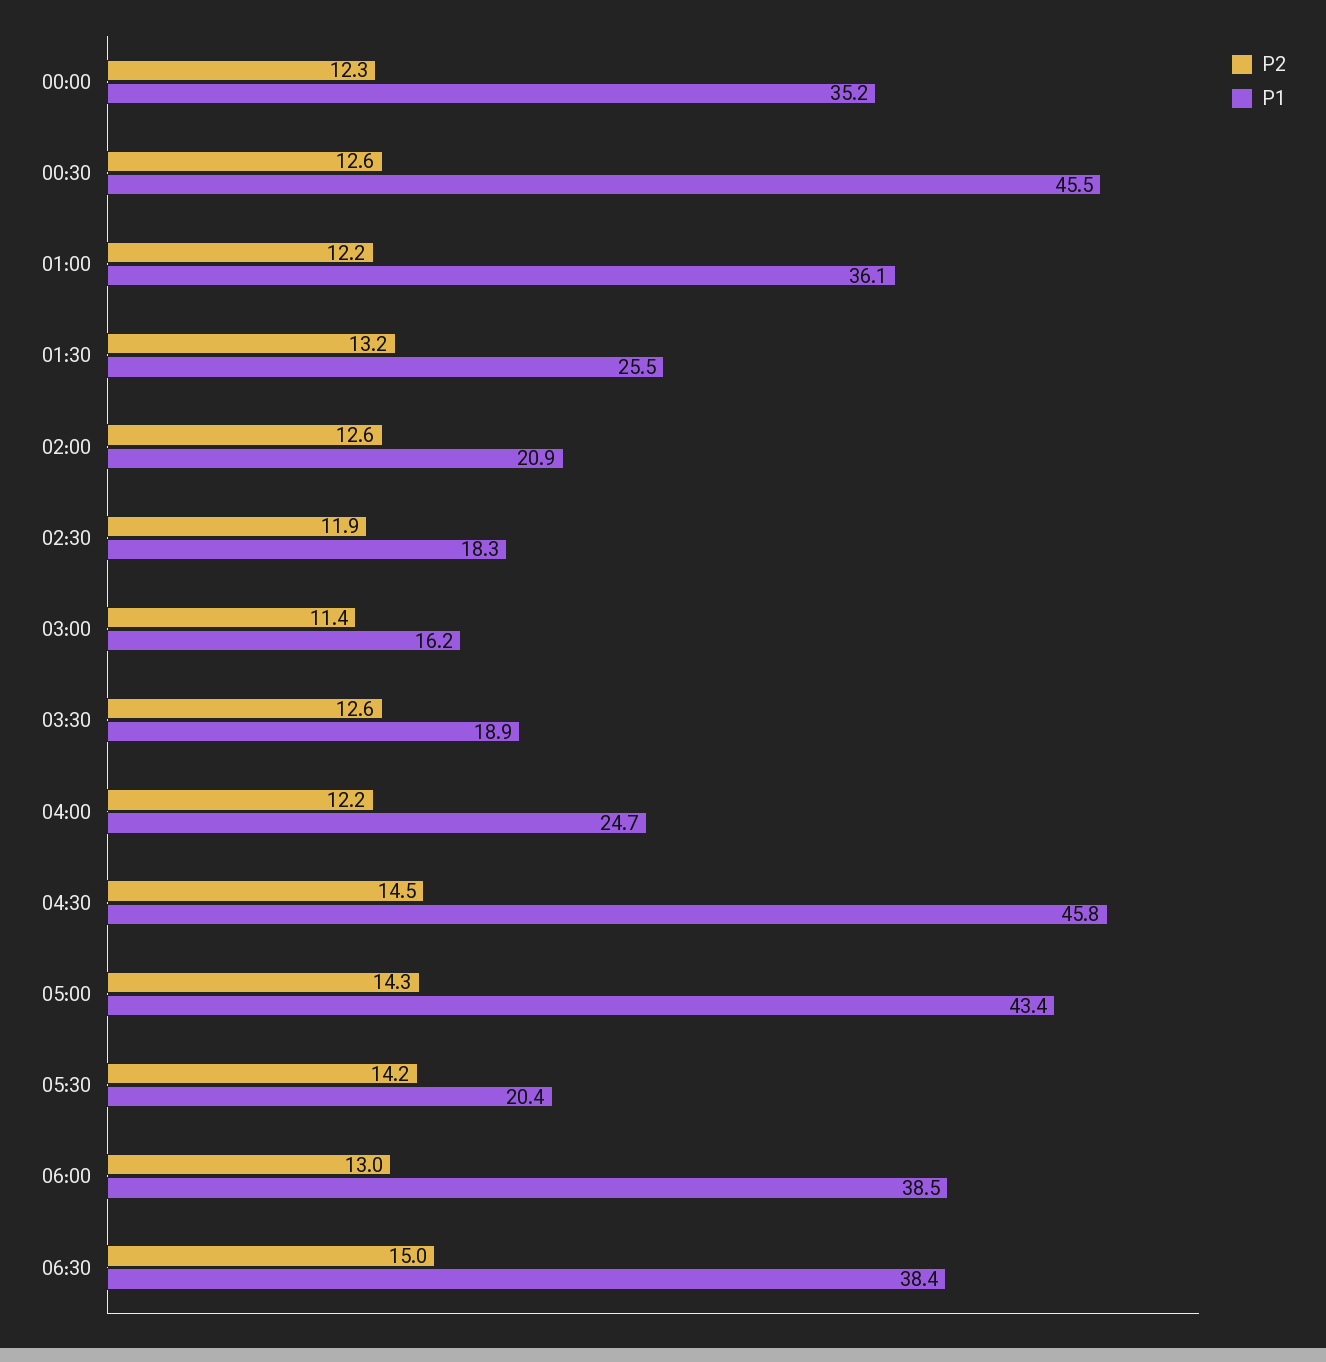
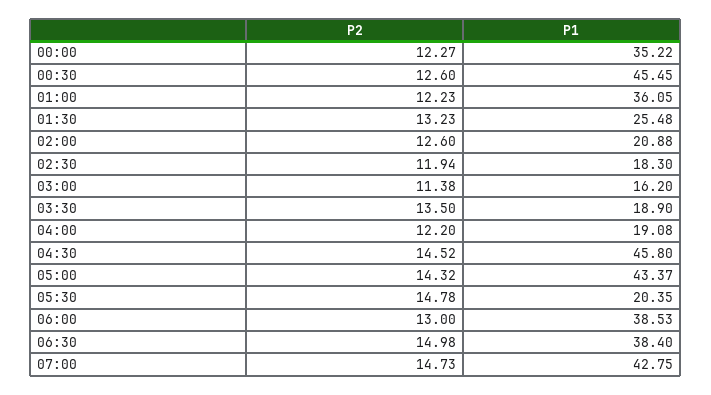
P2, 03:30: 12.6 -> 13.5
P1, 04:00: 24.7 -> 19.08
P2, 05:30: 14.2 -> 14.78
P2, 07:00: none -> 14.73
P1, 07:00: none -> 42.75

